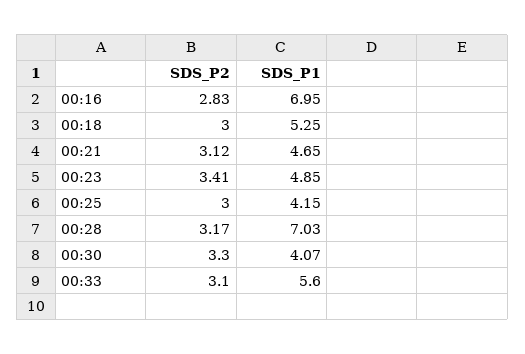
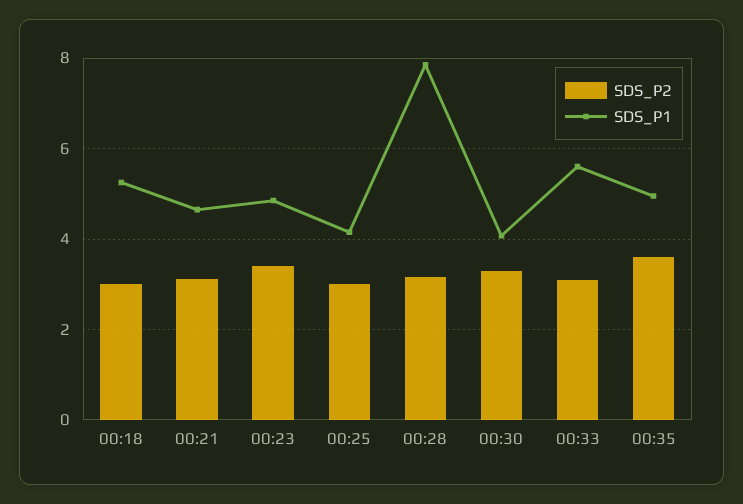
SDS_P2, 00:16: 2.83 -> none
SDS_P1, 00:16: 6.95 -> none
SDS_P1, 00:28: 7.03 -> 7.8
SDS_P2, 00:35: none -> 3.6
SDS_P1, 00:35: none -> 5

